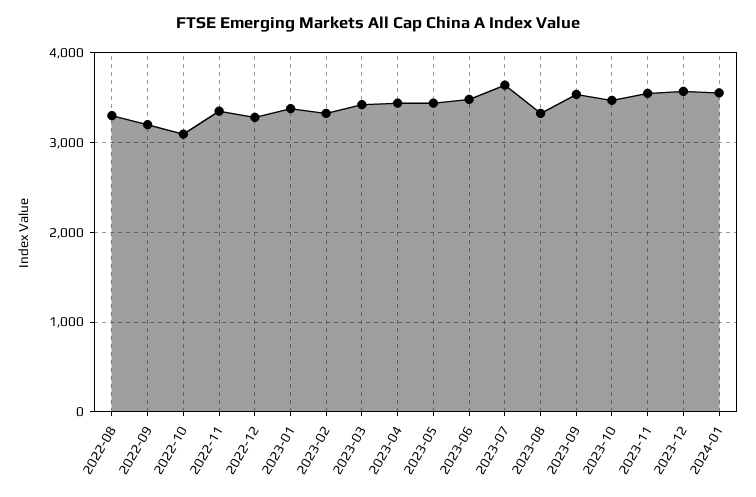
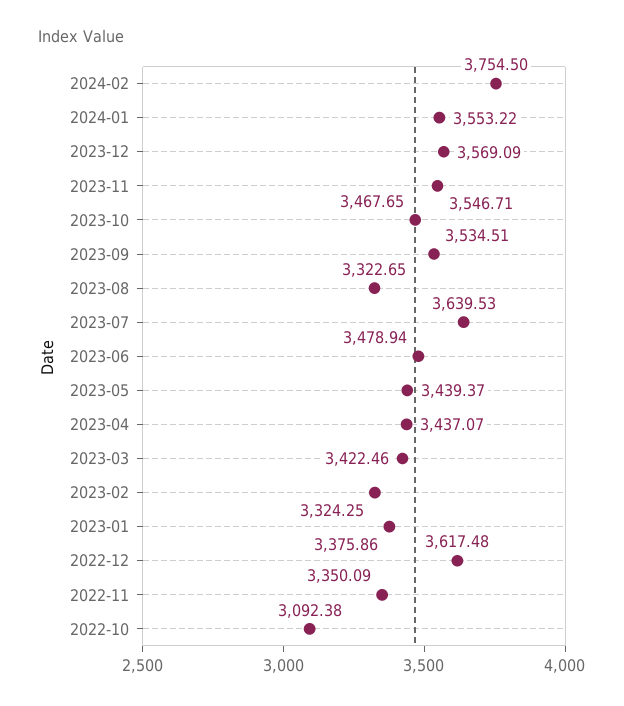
2022-08: 3300 -> none
2022-09: 3200 -> none
2022-12: 3300 -> 3617.48
2024-02: none -> 3754.5

